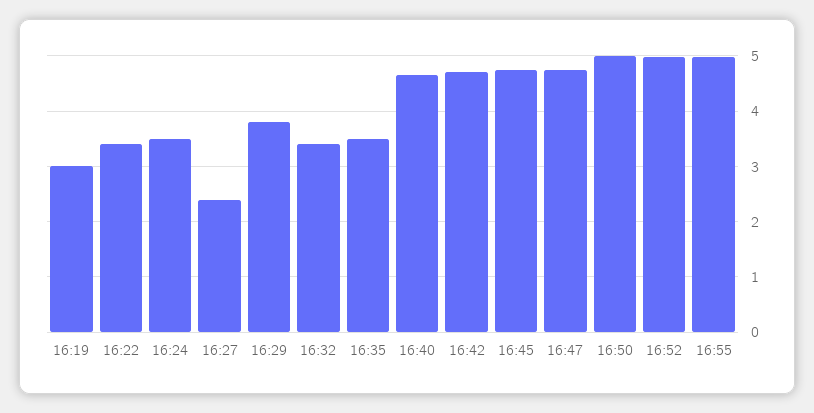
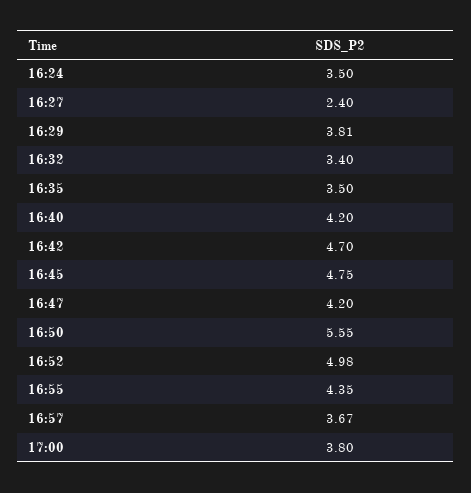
16:19: 3 -> none
16:22: 3.4 -> none
16:40: 4.6 -> 4.2
16:47: 4.8 -> 4.2
16:50: 5 -> 5.55
16:55: 5 -> 4.35
16:57: none -> 3.67
17:00: none -> 3.8

